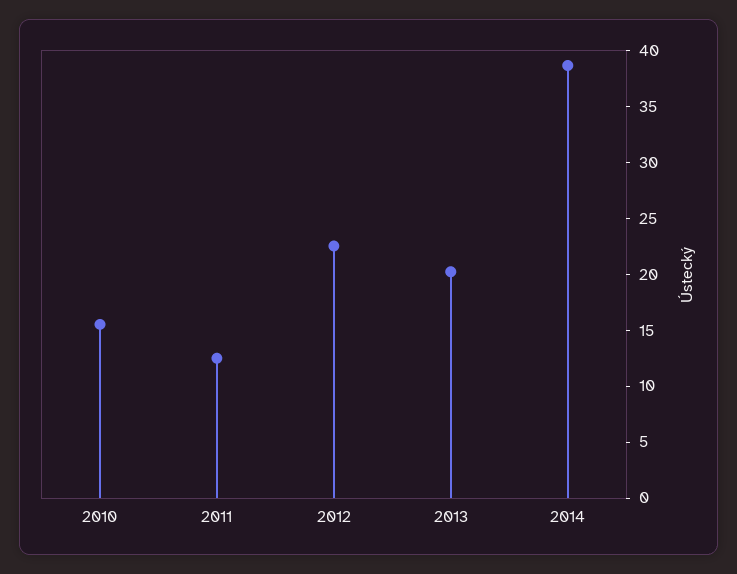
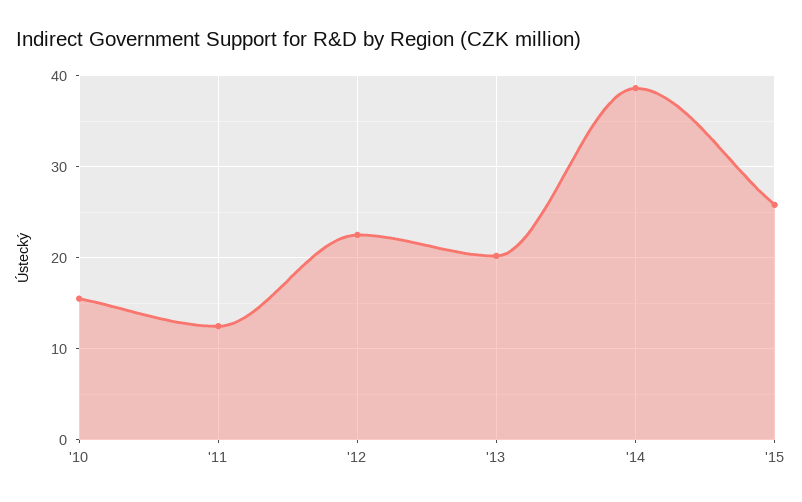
'15: none -> 26

